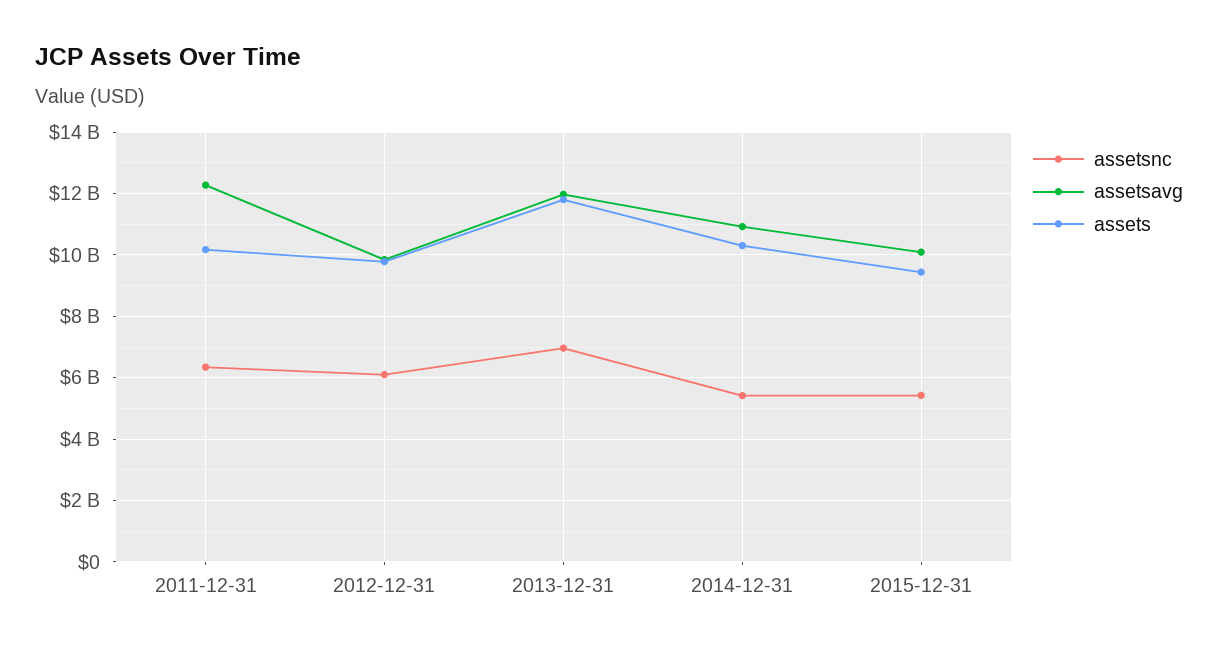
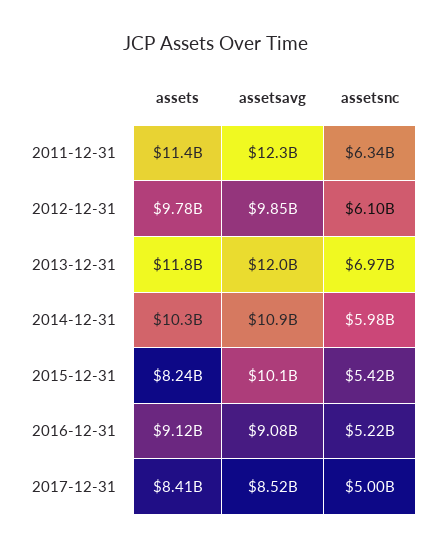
assets, 2011-12-31: 10200000000 -> 11400000000
assetsnc, 2014-12-31: 5400000000 -> 5980000000
assets, 2015-12-31: 9400000000 -> 8240000000
assets, 2016-12-31: none -> 9120000000
assetsavg, 2016-12-31: none -> 9080000000
assetsnc, 2016-12-31: none -> 5220000000
assets, 2017-12-31: none -> 8410000000
assetsavg, 2017-12-31: none -> 8520000000
assetsnc, 2017-12-31: none -> 5000000000

